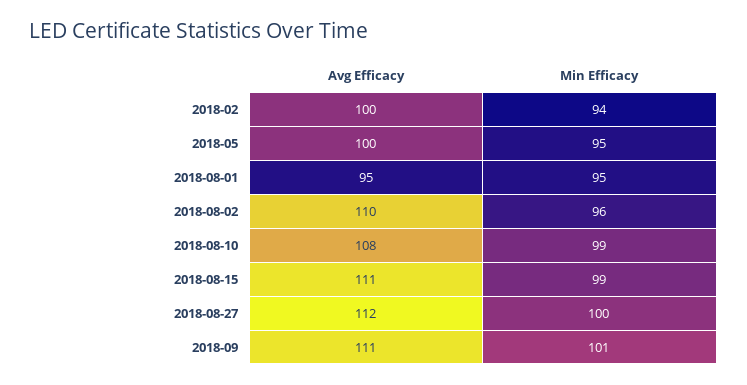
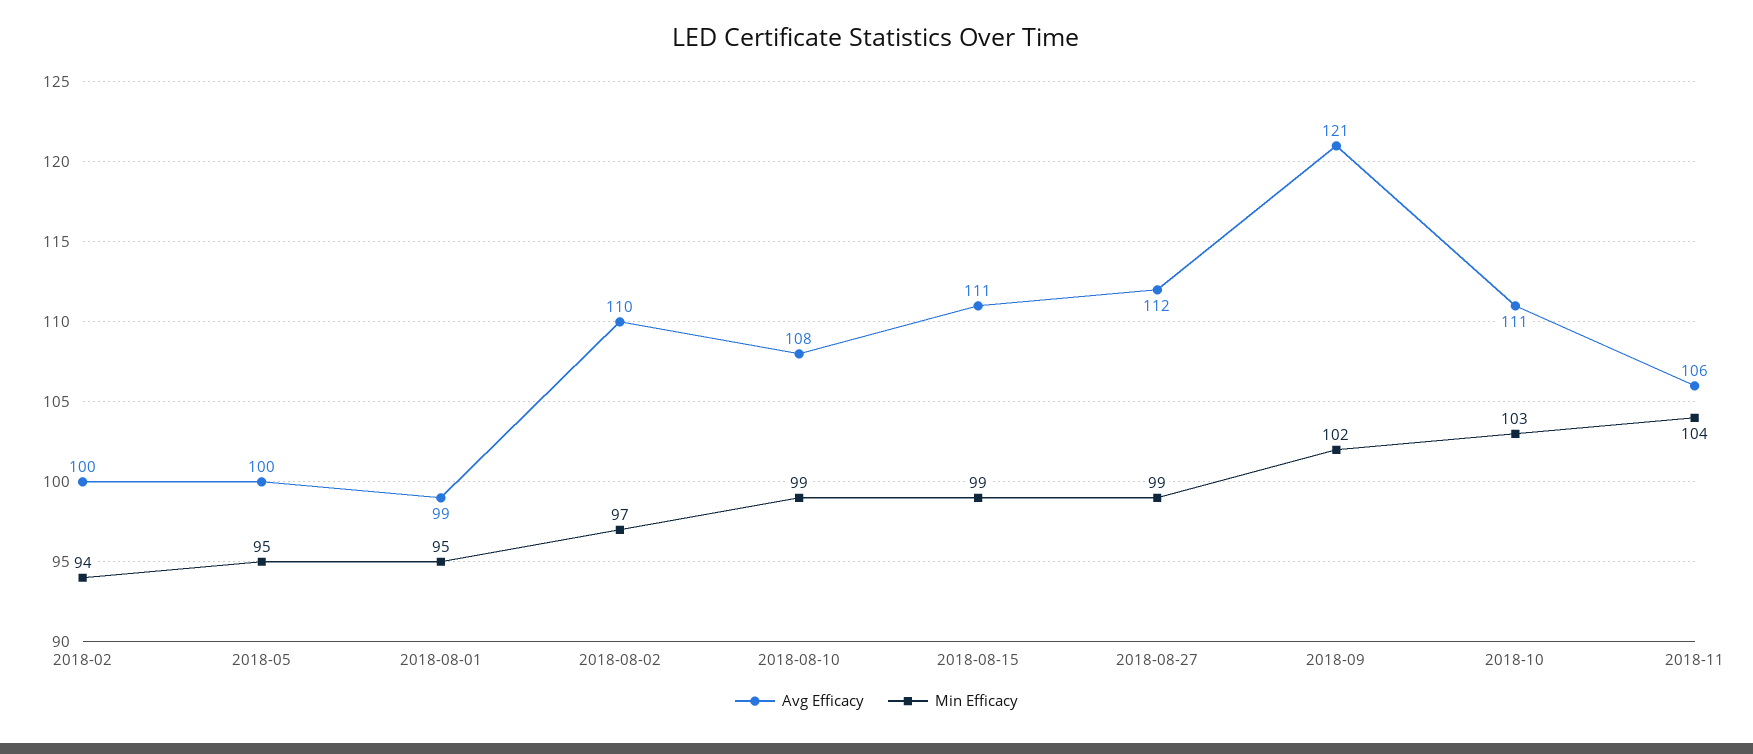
Avg Efficacy, 2018-08-01: 95 -> 99
Min Efficacy, 2018-08-02: 96 -> 97
Min Efficacy, 2018-08-27: 100 -> 99
Avg Efficacy, 2018-09: 111 -> 121
Min Efficacy, 2018-09: 101 -> 102
Avg Efficacy, 2018-10: none -> 111
Min Efficacy, 2018-10: none -> 103
Avg Efficacy, 2018-11: none -> 106
Min Efficacy, 2018-11: none -> 104

